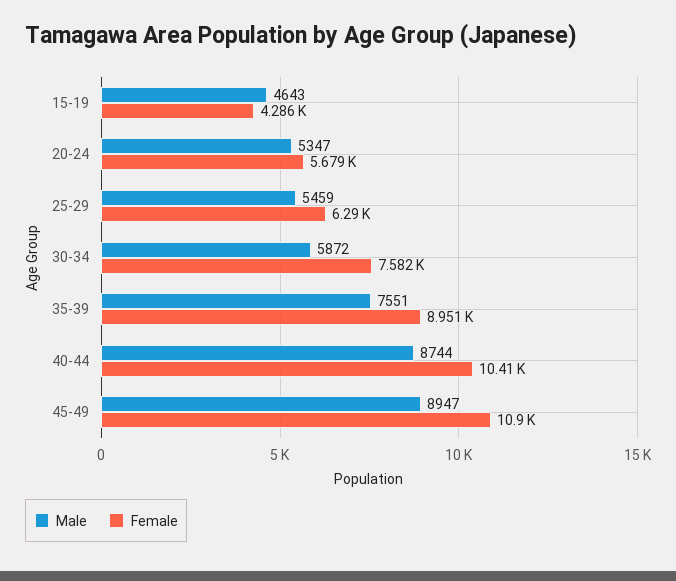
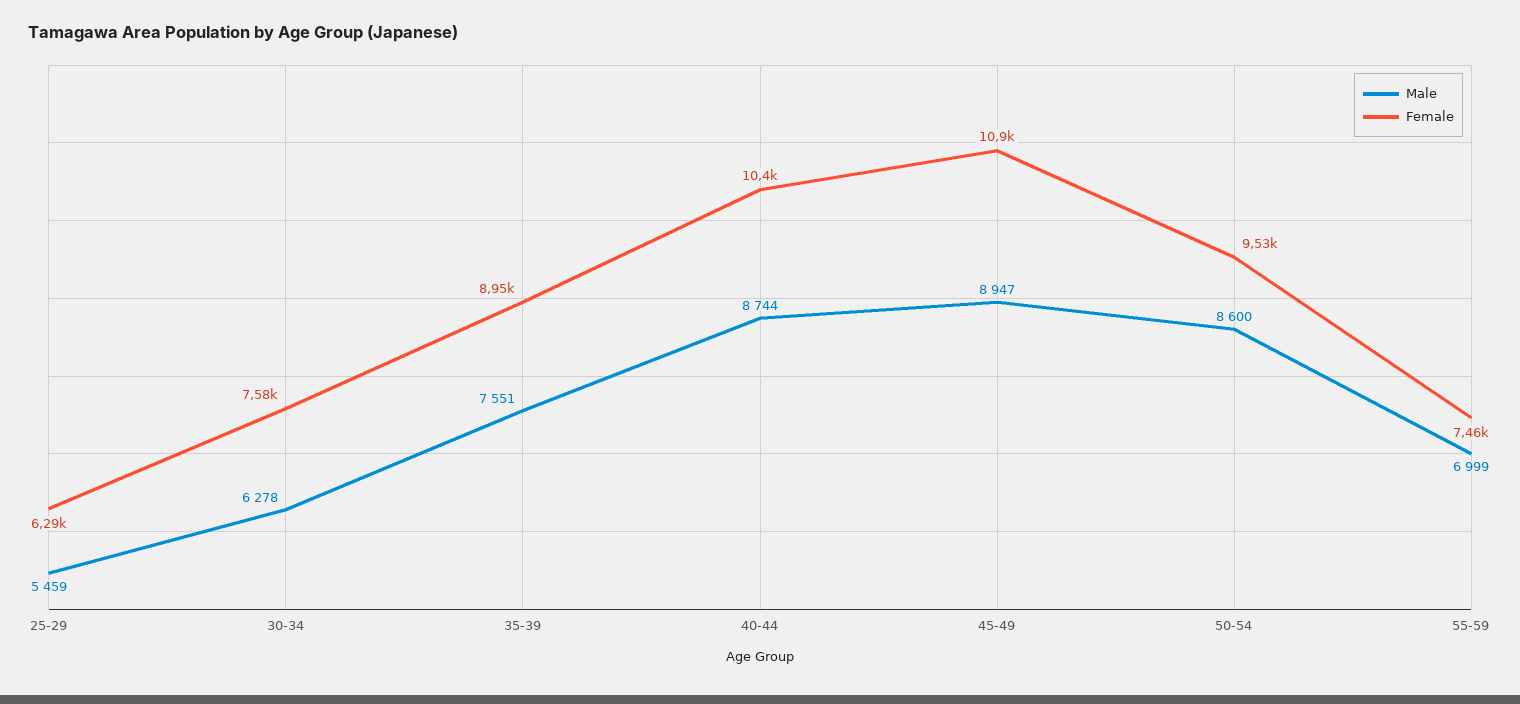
Male, 15-19: 4643 -> none
Female, 15-19: 4286 -> none
Male, 20-24: 5347 -> none
Female, 20-24: 5679 -> none
Male, 30-34: 5872 -> 6278
Male, 50-54: none -> 8600
Female, 50-54: none -> 9530
Male, 55-59: none -> 6999
Female, 55-59: none -> 7460

